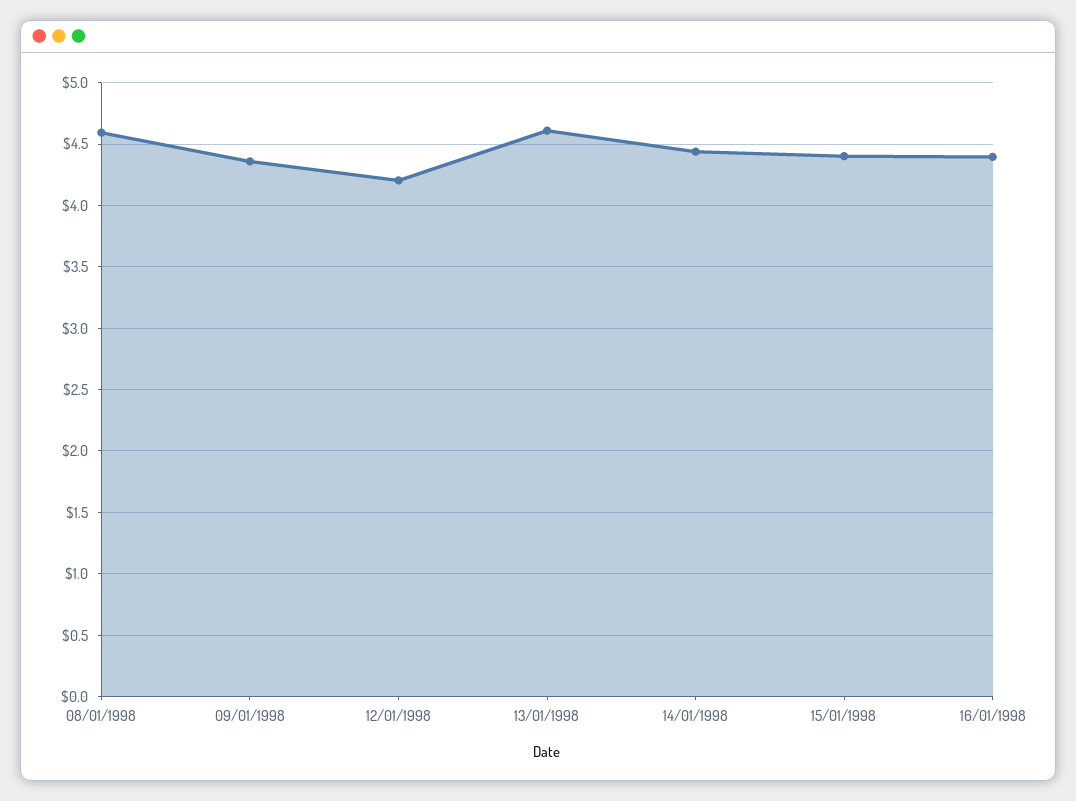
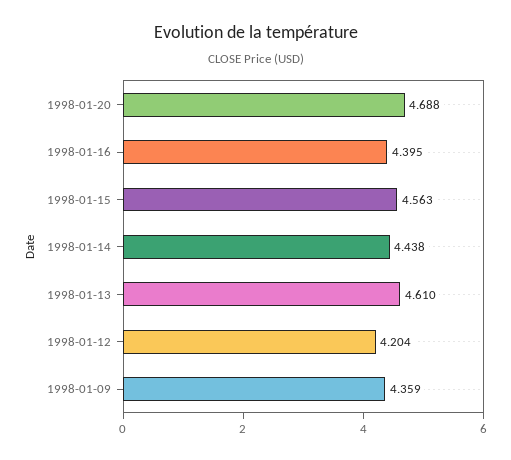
08/01/1998: 4.6 -> none
15/01/1998: 4.4 -> 4.563
1998-01-20: none -> 4.688

